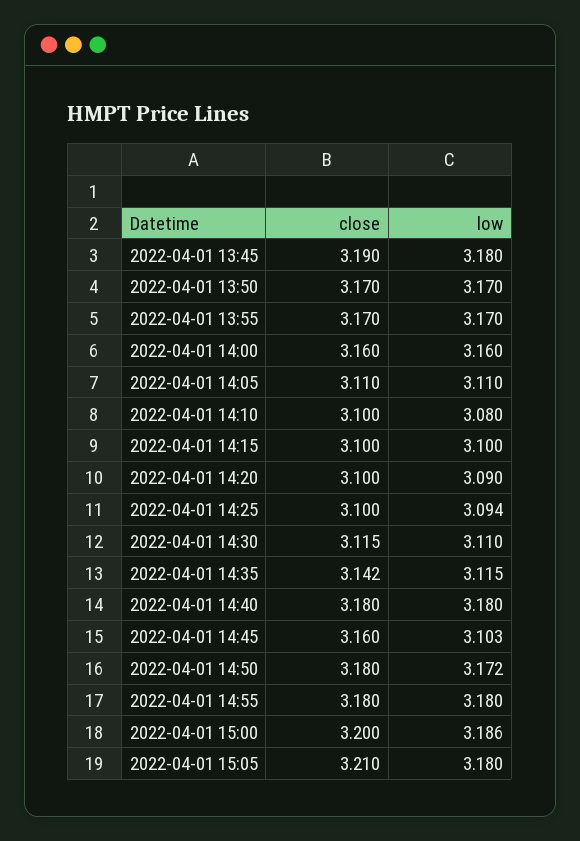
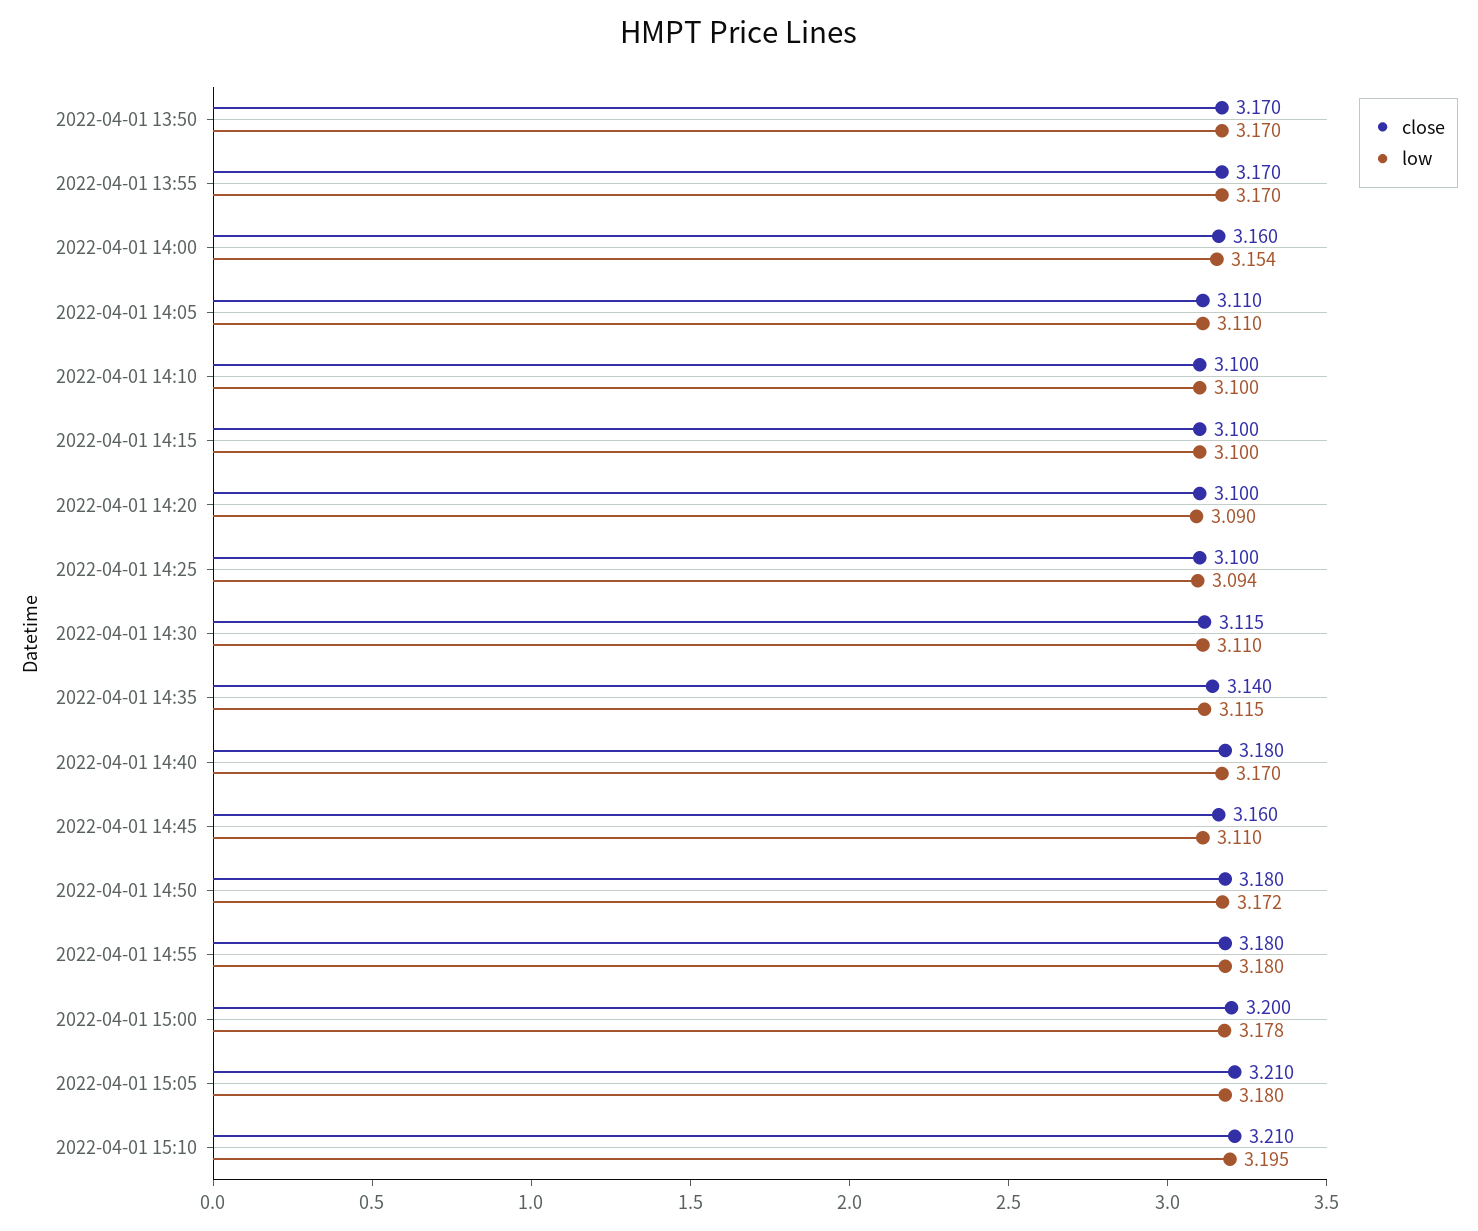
close, 2022-04-01 13:45: 3.19 -> none
low, 2022-04-01 13:45: 3.18 -> none
low, 2022-04-01 14:00: 3.16 -> 3.154
low, 2022-04-01 14:10: 3.08 -> 3.1
close, 2022-04-01 14:35: 3.142 -> 3.14
low, 2022-04-01 14:40: 3.18 -> 3.17
low, 2022-04-01 14:45: 3.103 -> 3.11
low, 2022-04-01 15:00: 3.186 -> 3.178
close, 2022-04-01 15:10: none -> 3.21
low, 2022-04-01 15:10: none -> 3.195

